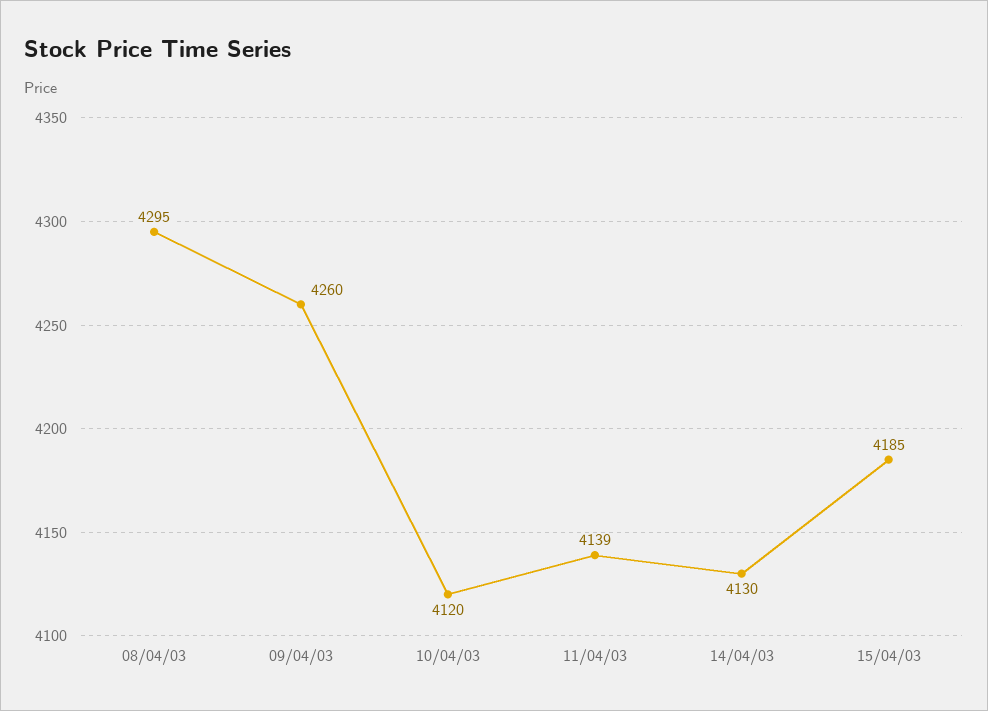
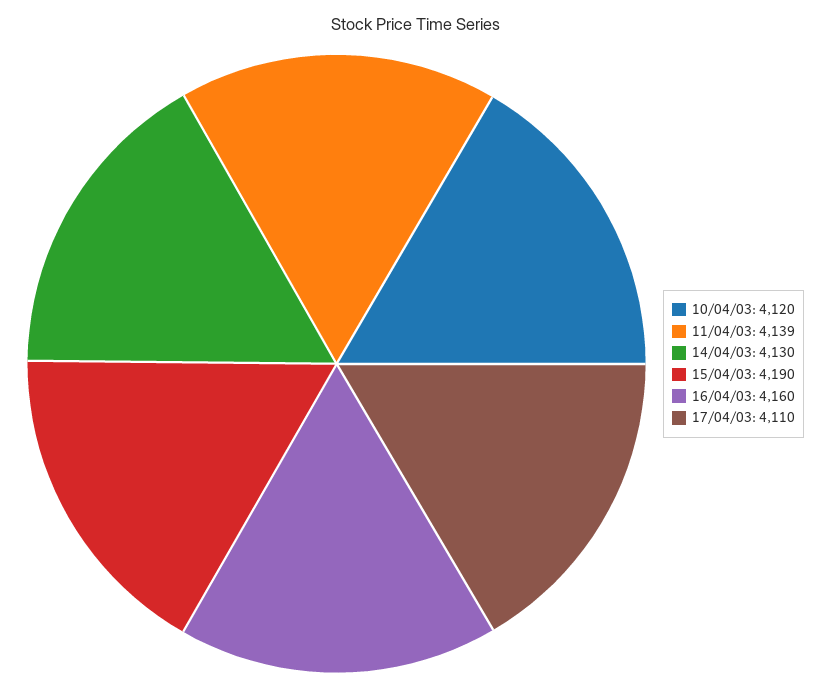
08/04/03: 4295 -> none
09/04/03: 4260 -> none
15/04/03: 4185 -> 4190
16/04/03: none -> 4160
17/04/03: none -> 4110

